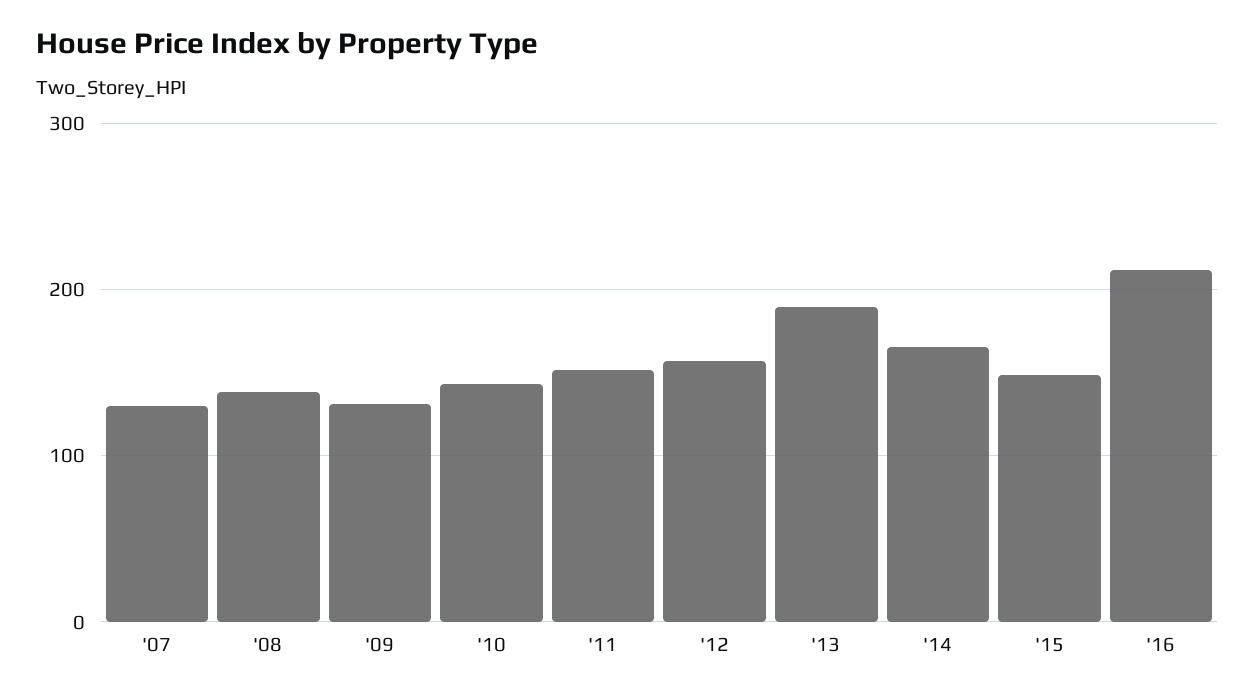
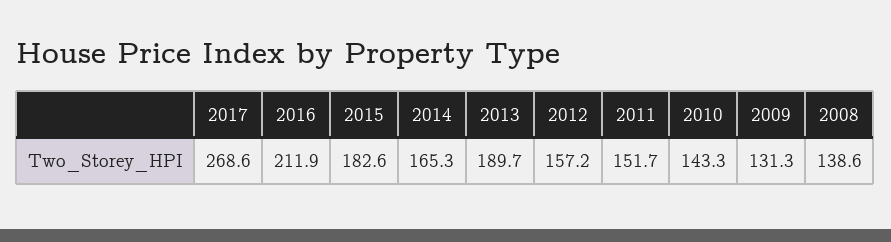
'07: 130 -> none
'15: 150 -> 182.6
2017: none -> 268.6

